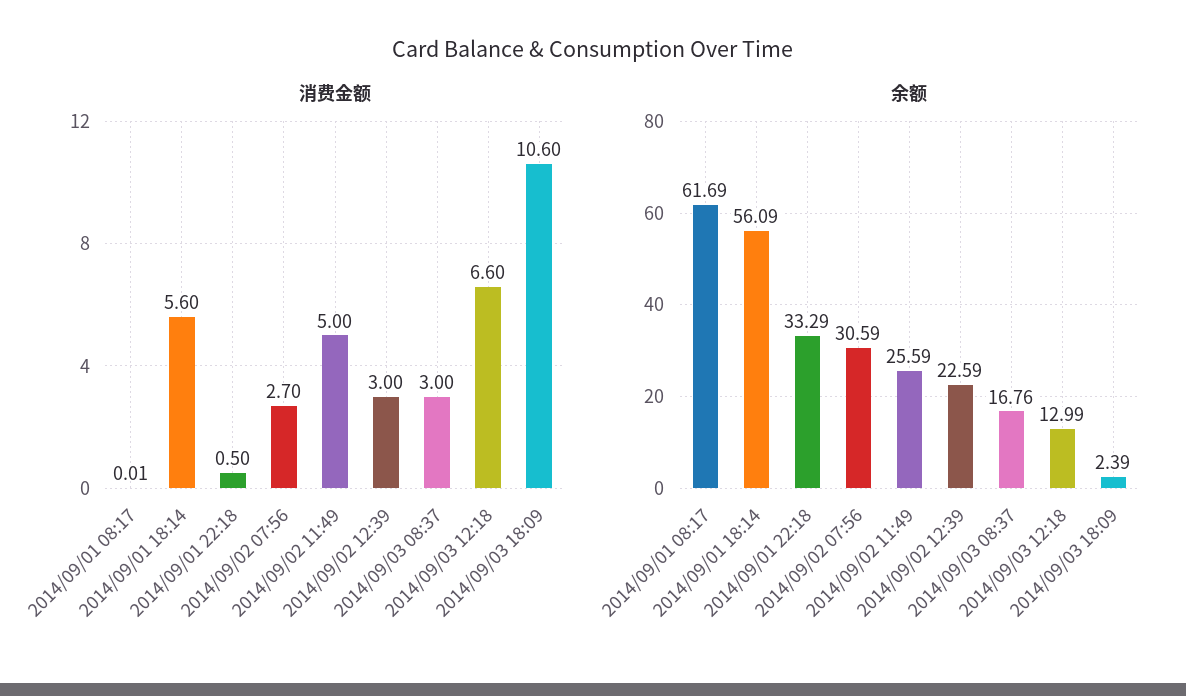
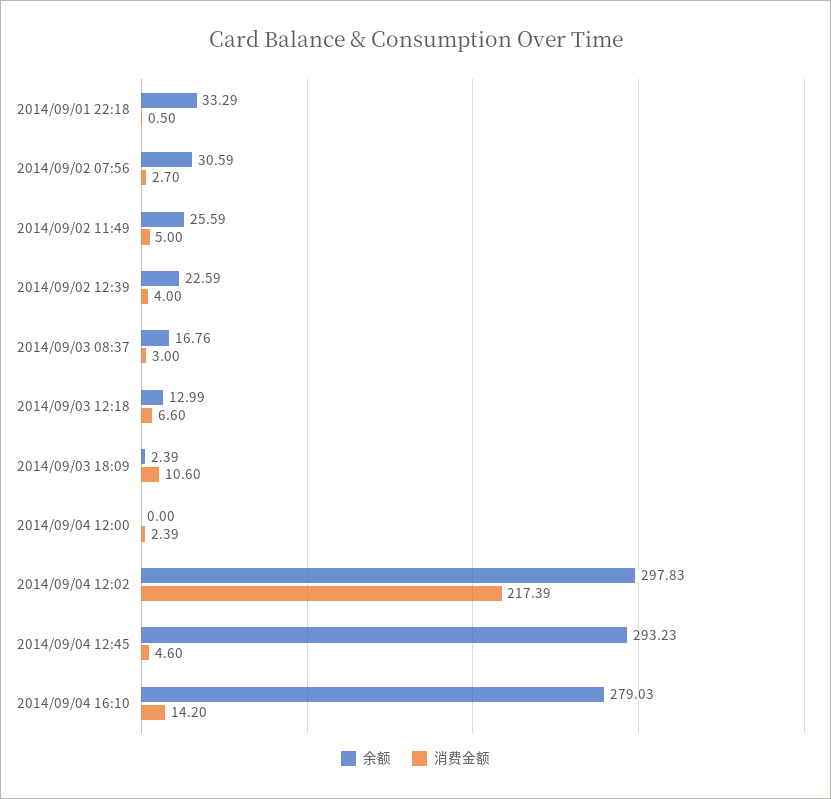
消费金额, 2014/09/01 08:17: 0.01 -> none
消费金额, 2014/09/01 18:14: 5.6 -> none
消费金额, 2014/09/02 12:39: 3 -> 4
余额, 2014/09/01 08:17: 61.69 -> none
余额, 2014/09/01 18:14: 56.09 -> none
余额, 2014/09/04 12:00: none -> 0
消费金额, 2014/09/04 12:00: none -> 2.39
余额, 2014/09/04 12:02: none -> 297.83
消费金额, 2014/09/04 12:02: none -> 217.39
余额, 2014/09/04 12:45: none -> 293.23
消费金额, 2014/09/04 12:45: none -> 4.6
余额, 2014/09/04 16:10: none -> 279.03
消费金额, 2014/09/04 16:10: none -> 14.2

